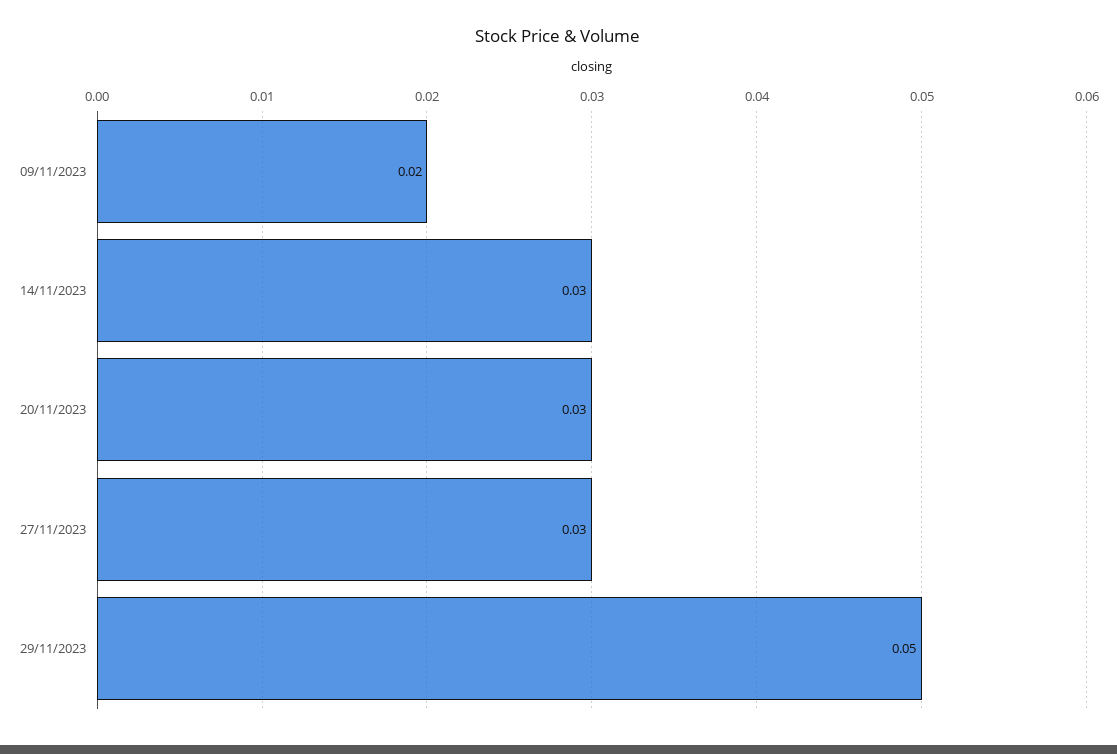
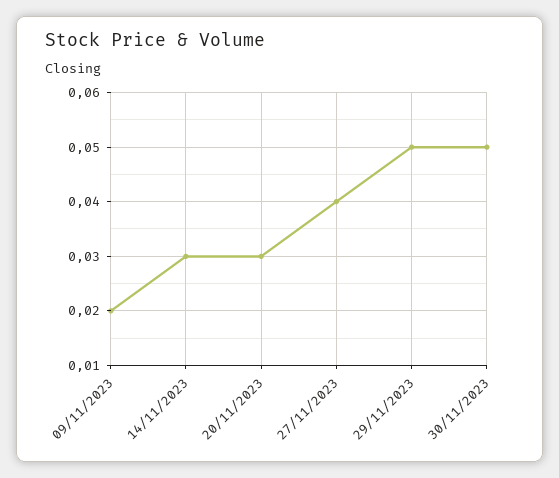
27/11/2023: 0.03 -> 0.04
30/11/2023: none -> 0.05

